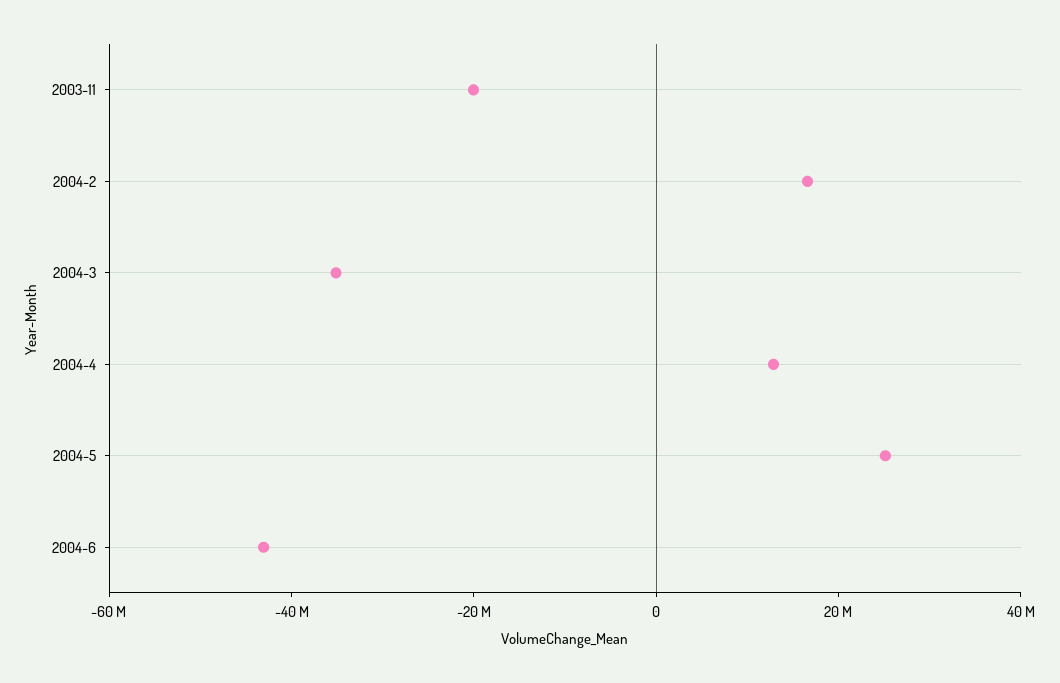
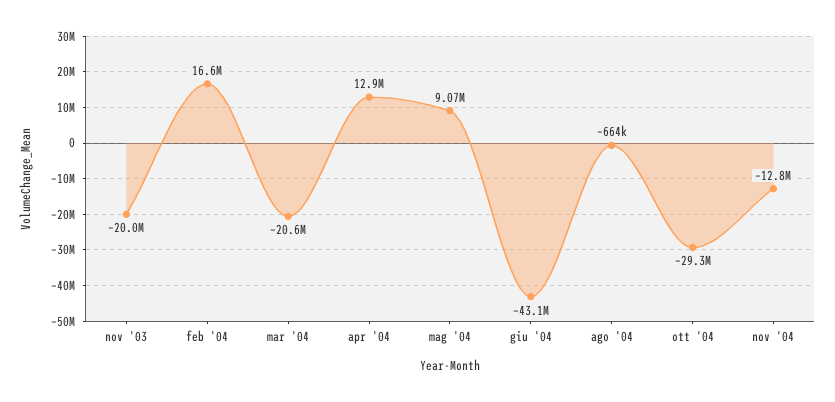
2004-3: -35000000 -> -20600000
2004-5: 25000000 -> 9070000
ago '04: none -> -664000
ott '04: none -> -29300000
nov '04: none -> -12800000

